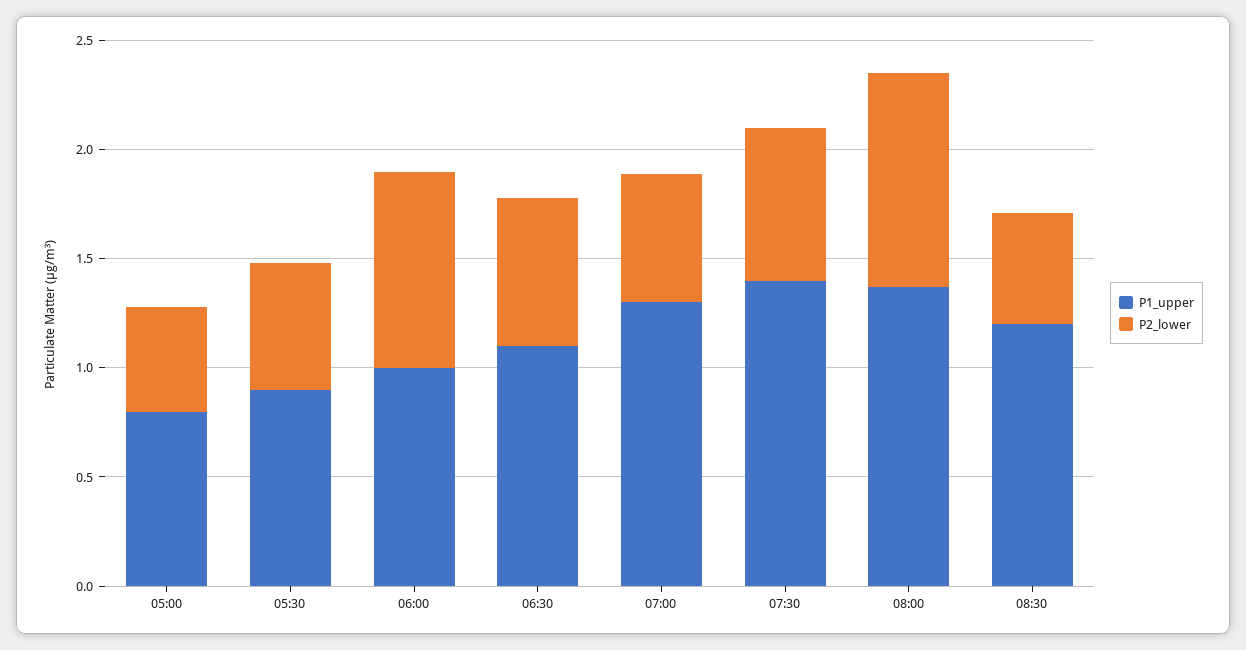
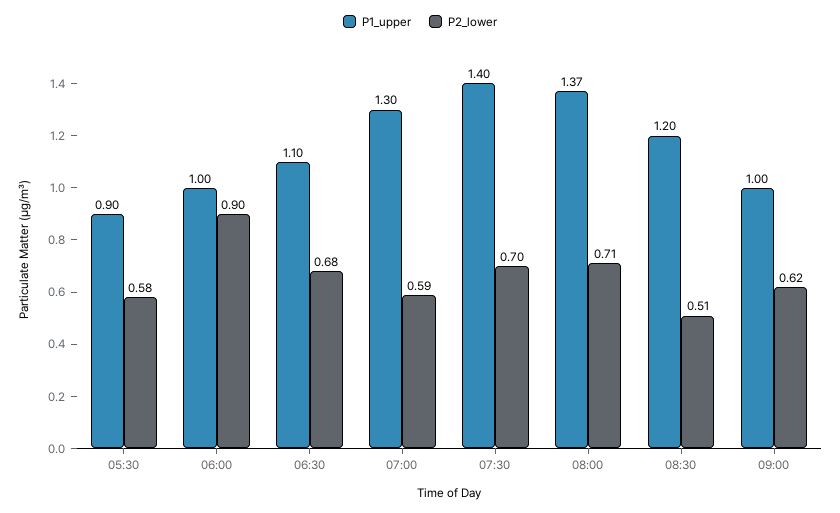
P1_upper, 05:00: 0.8 -> none
P2_lower, 05:00: 0.5 -> none
P2_lower, 08:00: 1 -> 0.71
P1_upper, 09:00: none -> 1
P2_lower, 09:00: none -> 0.62

